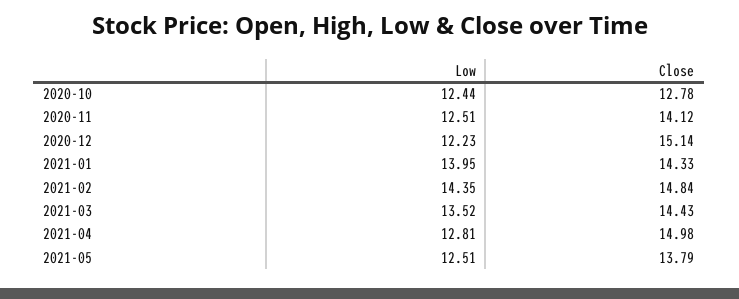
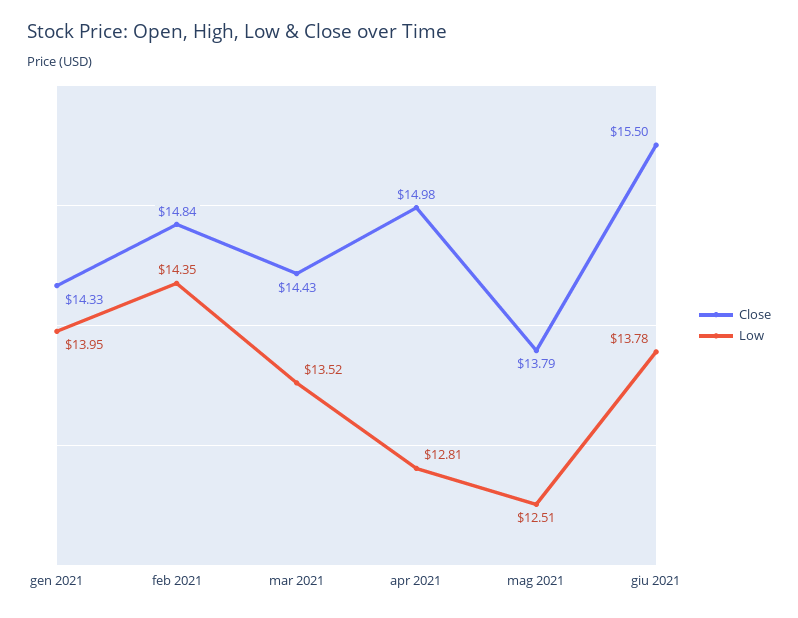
Low, 2020-10: 12.44 -> none
Close, 2020-10: 12.78 -> none
Low, 2020-11: 12.51 -> none
Close, 2020-11: 14.12 -> none
Low, 2020-12: 12.23 -> none
Close, 2020-12: 15.14 -> none
Close, giu 2021: none -> 15.5
Low, giu 2021: none -> 13.78

